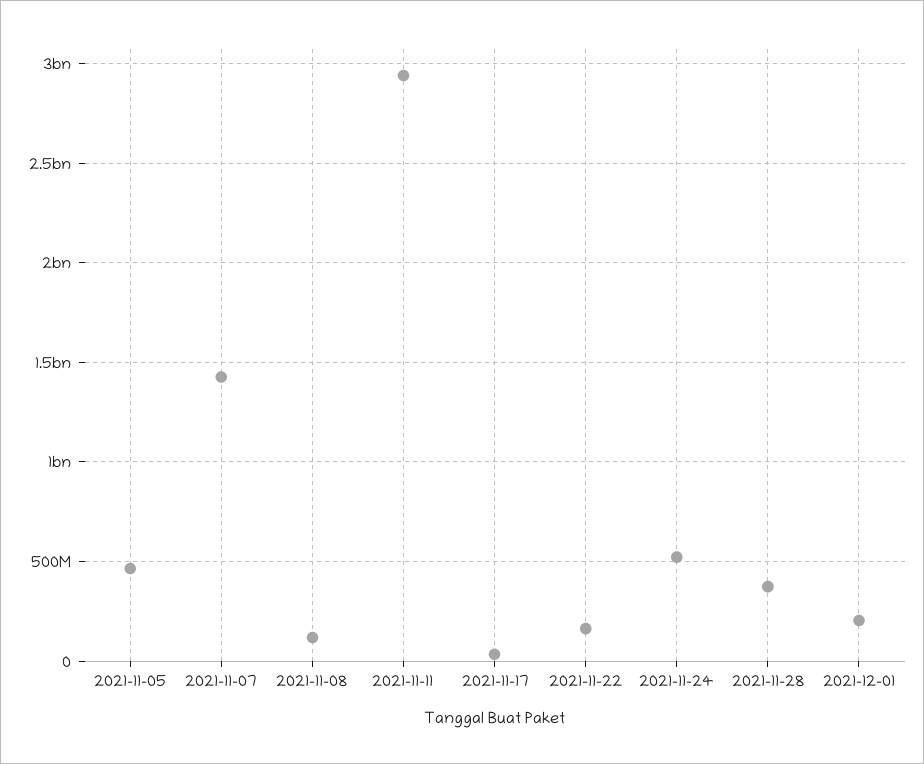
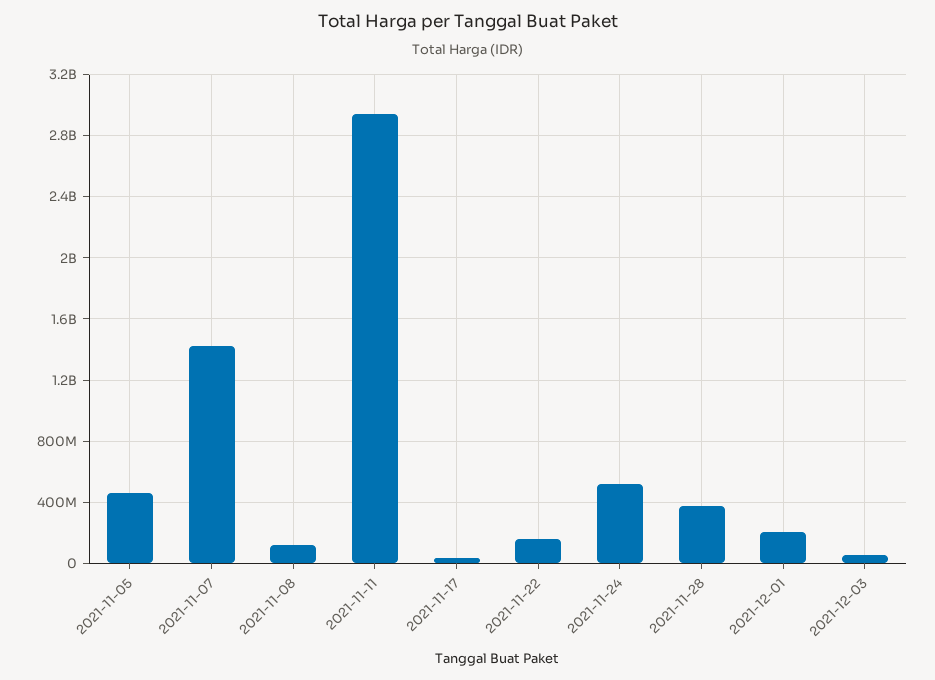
2021-12-03: none -> 50000000

